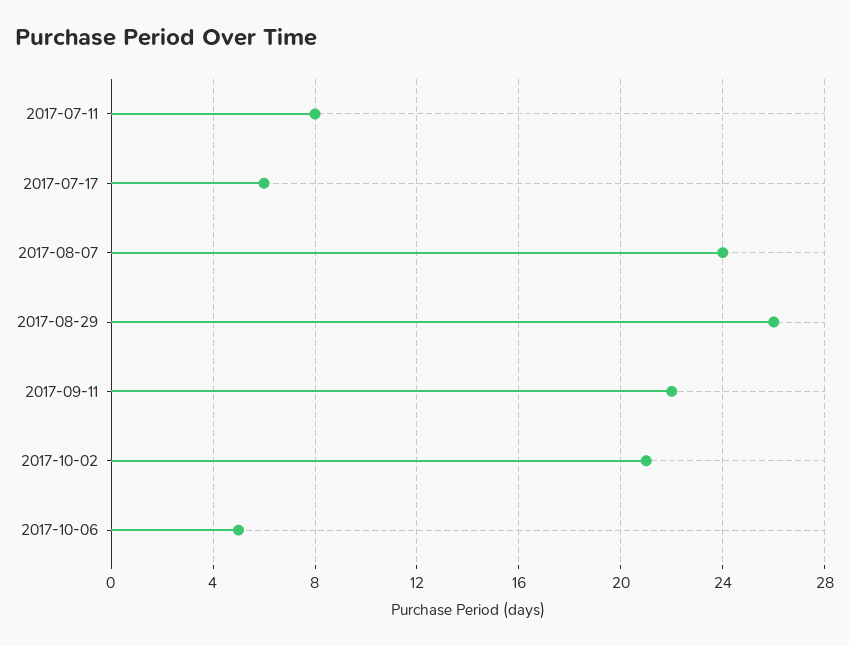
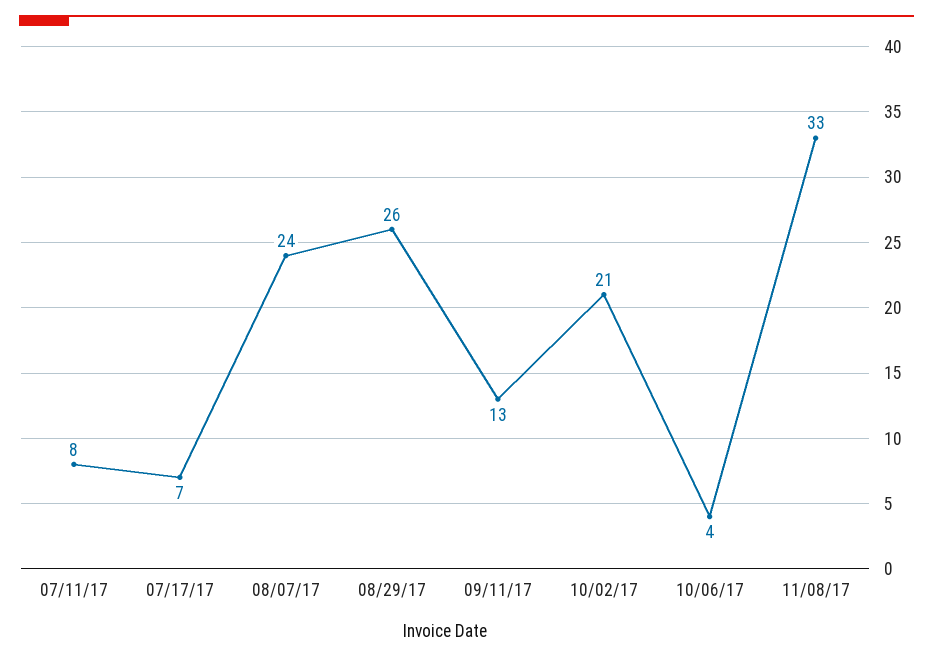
2017-07-17: 6 -> 7
2017-09-11: 22 -> 13
2017-10-06: 5 -> 4
11/08/17: none -> 33

